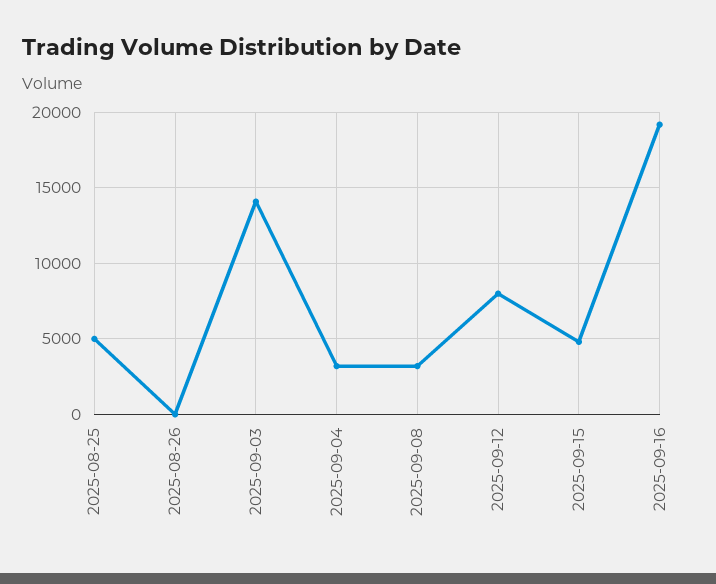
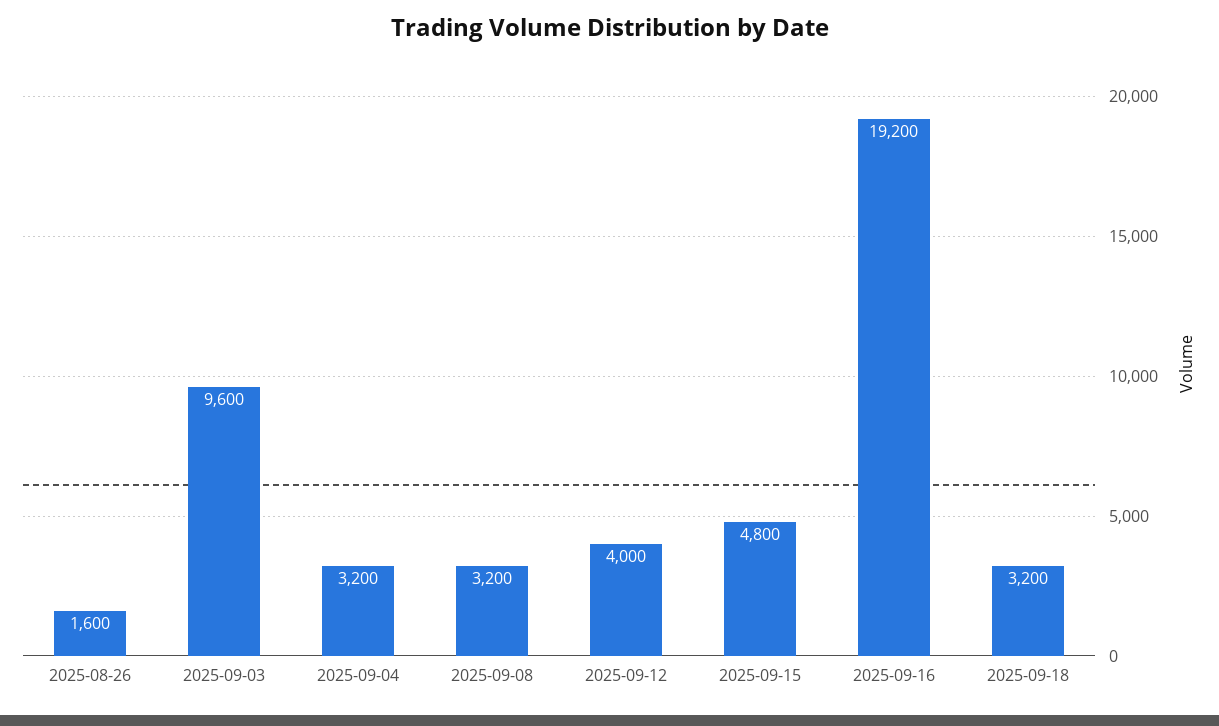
2025-08-25: 5000 -> none
2025-08-26: 0 -> 1600
2025-09-03: 14000 -> 9600
2025-09-12: 8000 -> 4000
2025-09-18: none -> 3200

